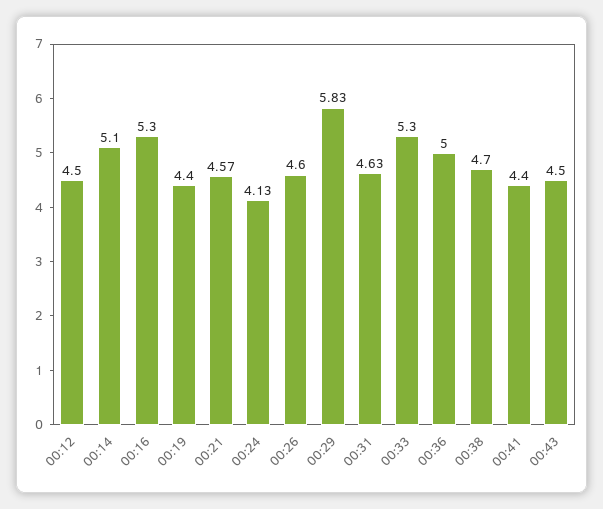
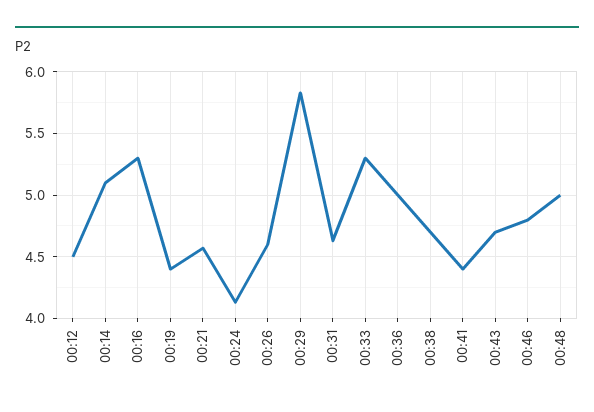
00:43: 4.5 -> 4.7
00:46: none -> 4.8
00:48: none -> 5

